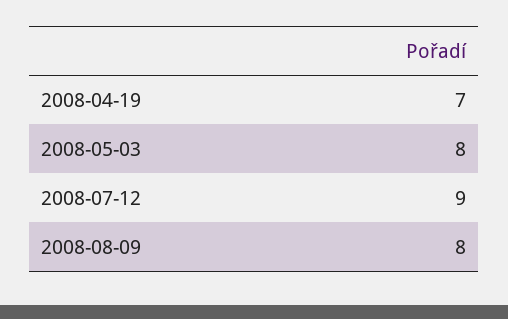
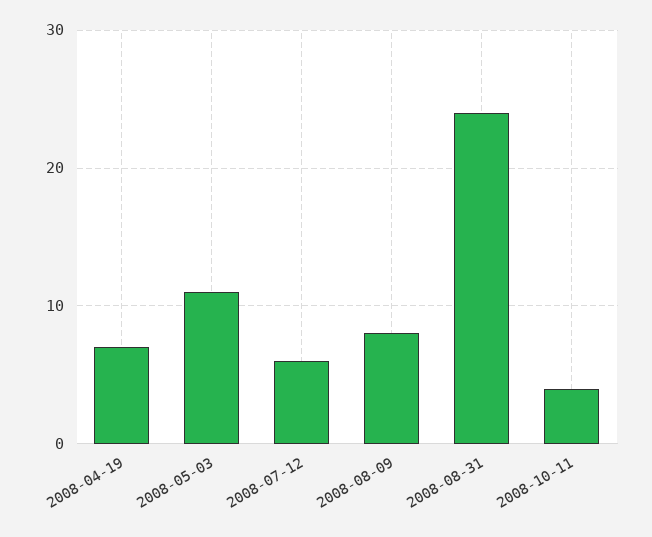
2008-05-03: 8 -> 11
2008-07-12: 9 -> 6
2008-08-31: none -> 24
2008-10-11: none -> 4

